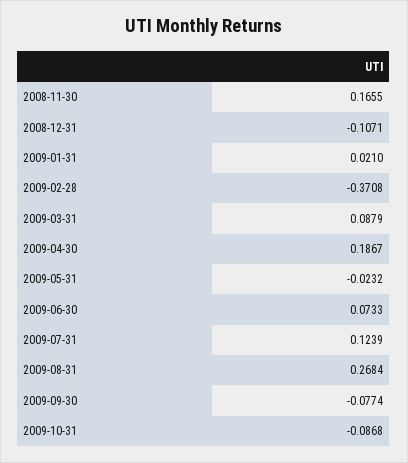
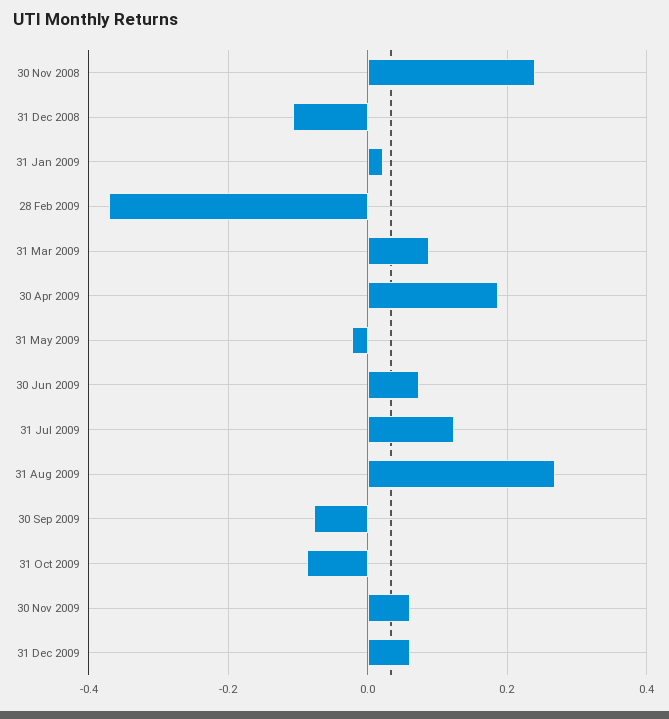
2008-11-30: 0.1655 -> 0.24
30 Nov 2009: none -> 0.06
31 Dec 2009: none -> 0.06

